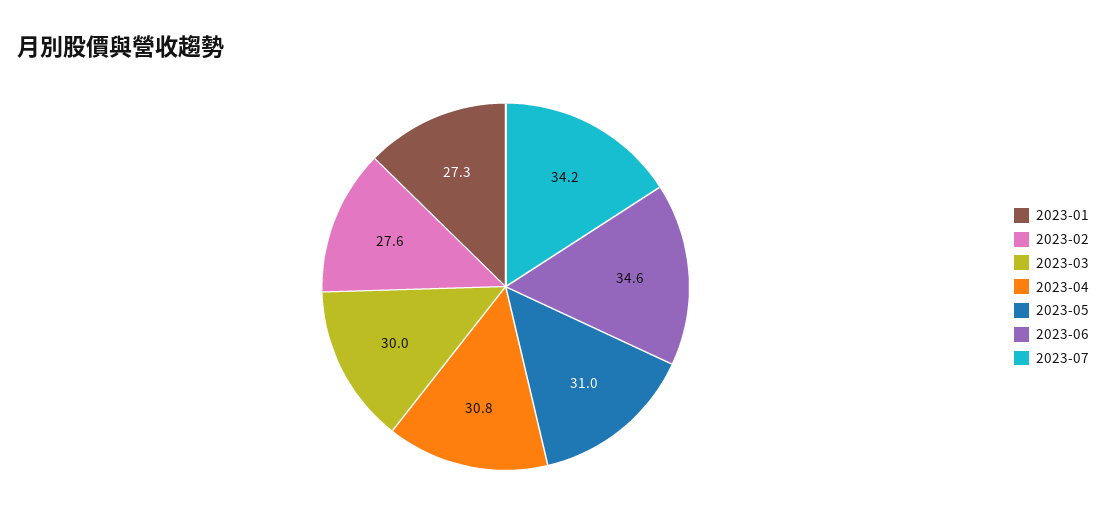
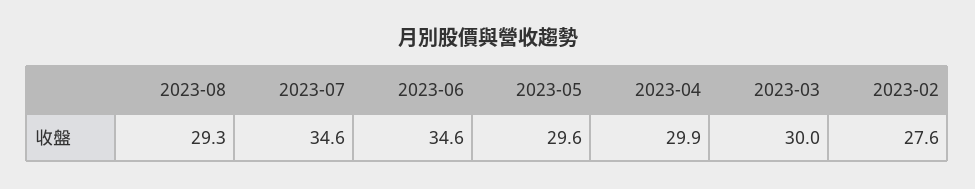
2023-01: 27.3 -> none
2023-04: 30.8 -> 29.9
2023-05: 31 -> 29.6
2023-07: 34.2 -> 34.6
2023-08: none -> 29.3

